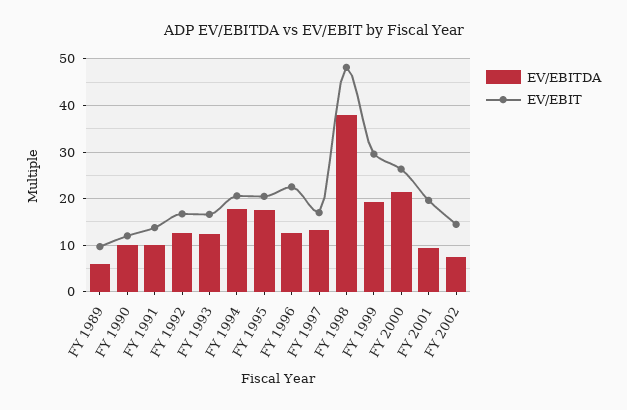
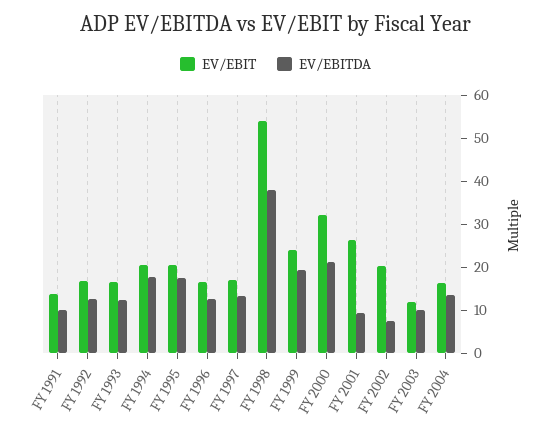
EV/EBITDA, FY 1989: 6 -> none
EV/EBIT, FY 1989: 10 -> none
EV/EBITDA, FY 1990: 10 -> none
EV/EBIT, FY 1990: 12 -> none
EV/EBIT, FY 1996: 22 -> 16
EV/EBIT, FY 1998: 48 -> 54
EV/EBIT, FY 1999: 30 -> 24
EV/EBIT, FY 2000: 26 -> 32
EV/EBIT, FY 2001: 20 -> 26
EV/EBIT, FY 2002: 14 -> 20
EV/EBIT, FY 2003: none -> 12
EV/EBITDA, FY 2003: none -> 10
EV/EBIT, FY 2004: none -> 16
EV/EBITDA, FY 2004: none -> 14

